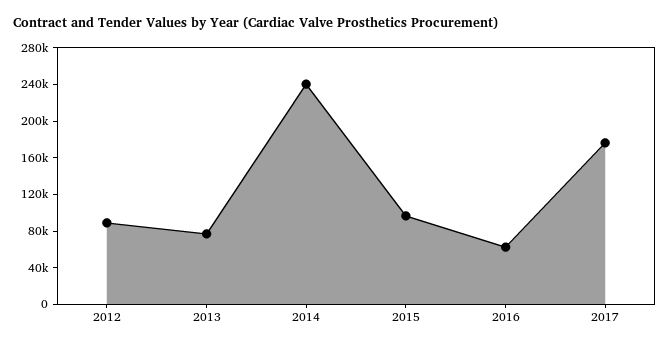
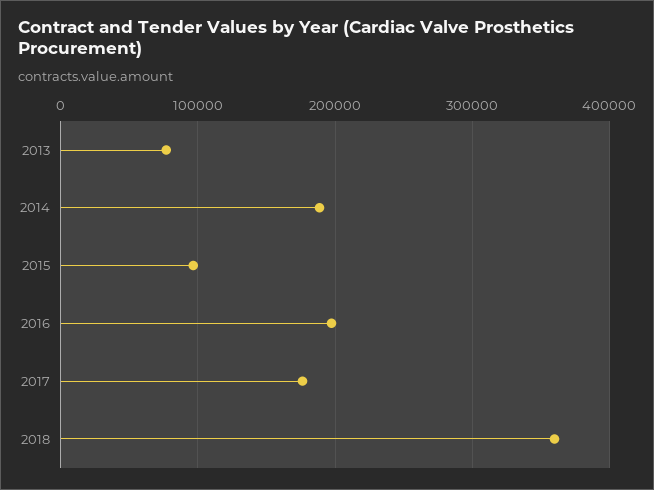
2012: 90000 -> none
2014: 240000 -> 190000
2016: 60000 -> 200000
2018: none -> 360000

